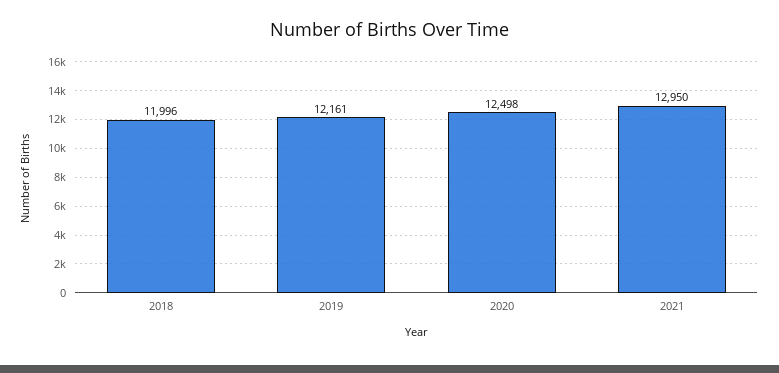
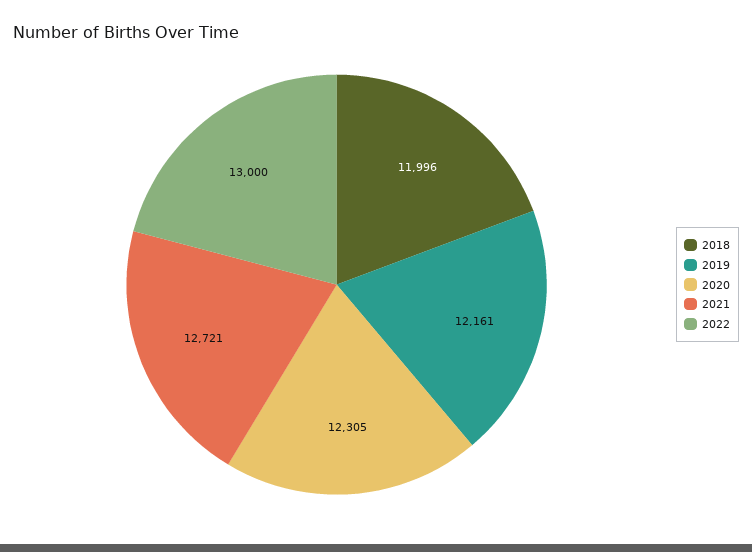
2020: 12498 -> 12305
2021: 12950 -> 12721
2022: none -> 13000

